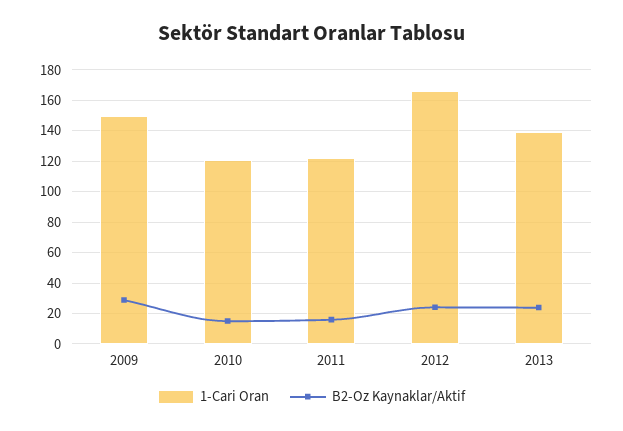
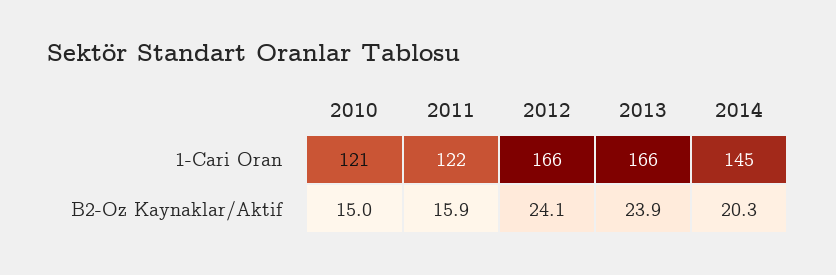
1-Cari Oran, 2009: 150 -> none
B2-Oz Kaynaklar/Aktif, 2009: 30 -> none
1-Cari Oran, 2013: 140 -> 166
1-Cari Oran, 2014: none -> 145
B2-Oz Kaynaklar/Aktif, 2014: none -> 20.3

